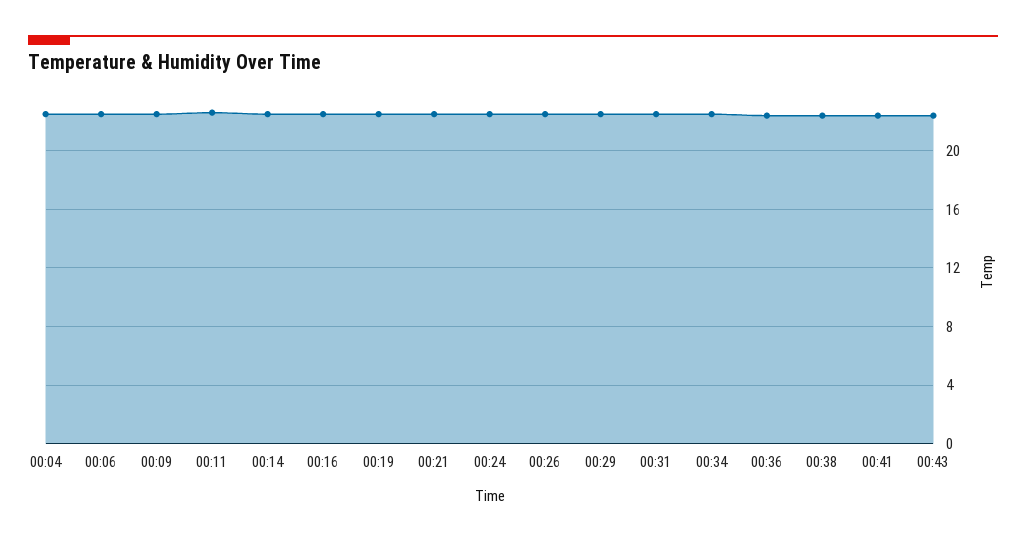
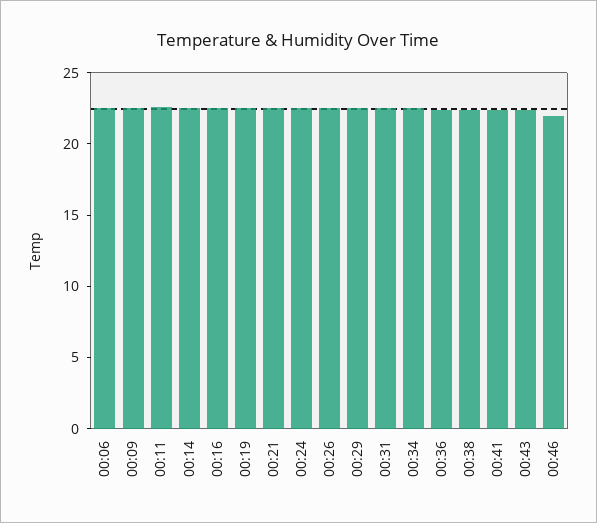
00:04: 22.5 -> none
00:46: none -> 22

